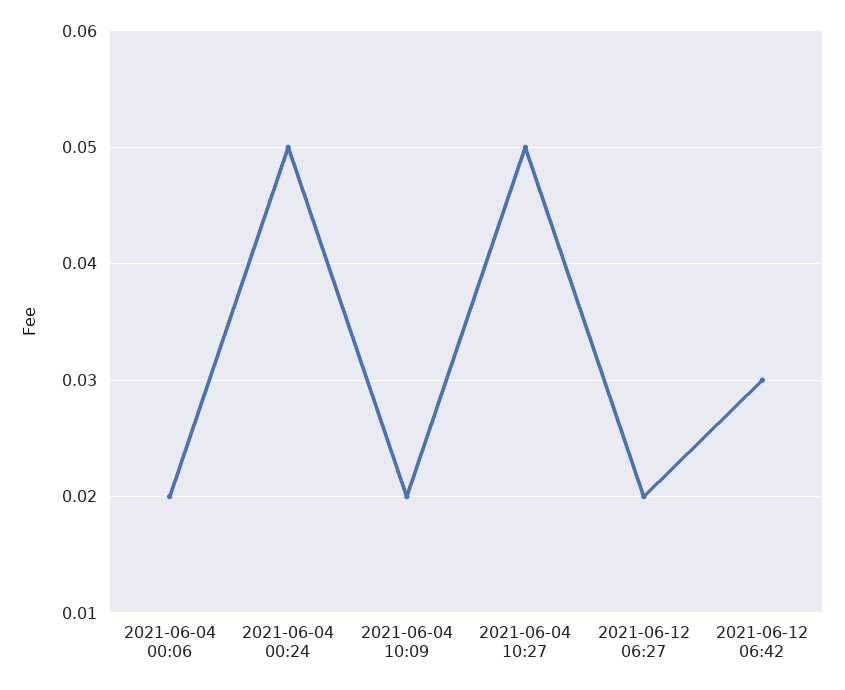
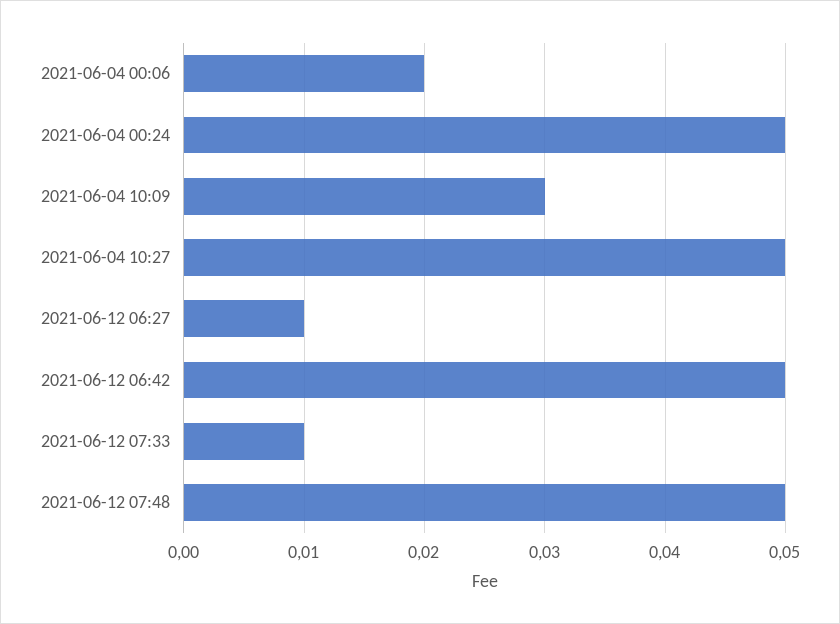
2021-06-04 10:09: 0.02 -> 0.03
2021-06-12 06:27: 0.02 -> 0.01
2021-06-12 06:42: 0.03 -> 0.05
2021-06-12 07:33: none -> 0.01
2021-06-12 07:48: none -> 0.05

